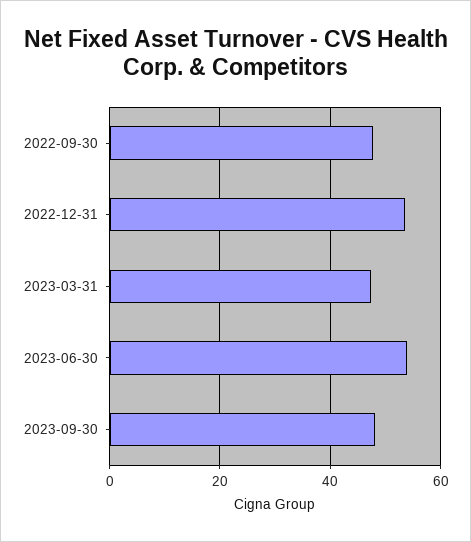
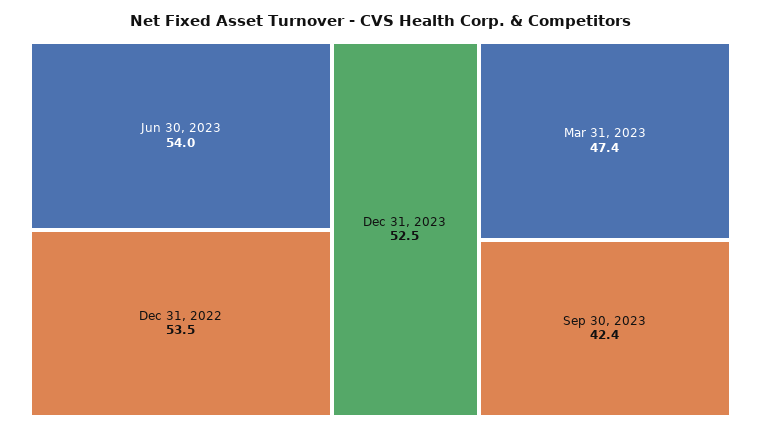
2022-09-30: 48 -> none
2023-09-30: 48 -> 42.4
Dec 31, 2023: none -> 52.5

